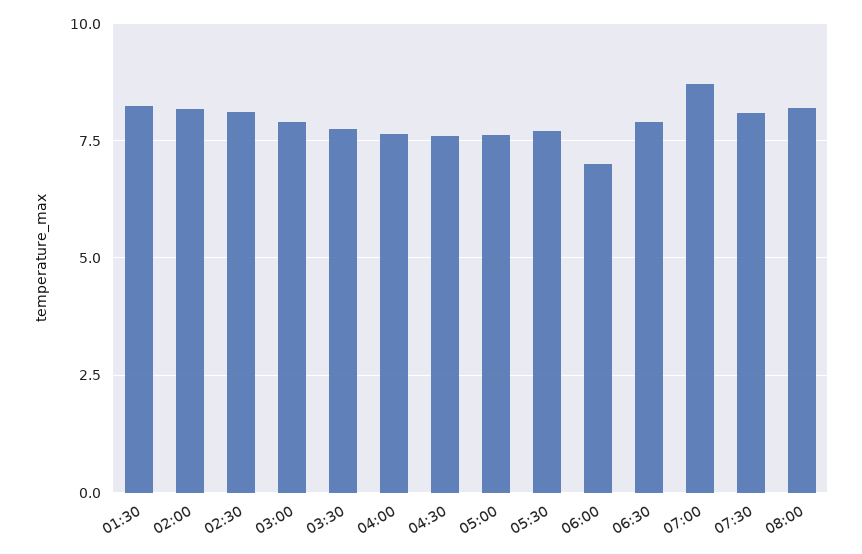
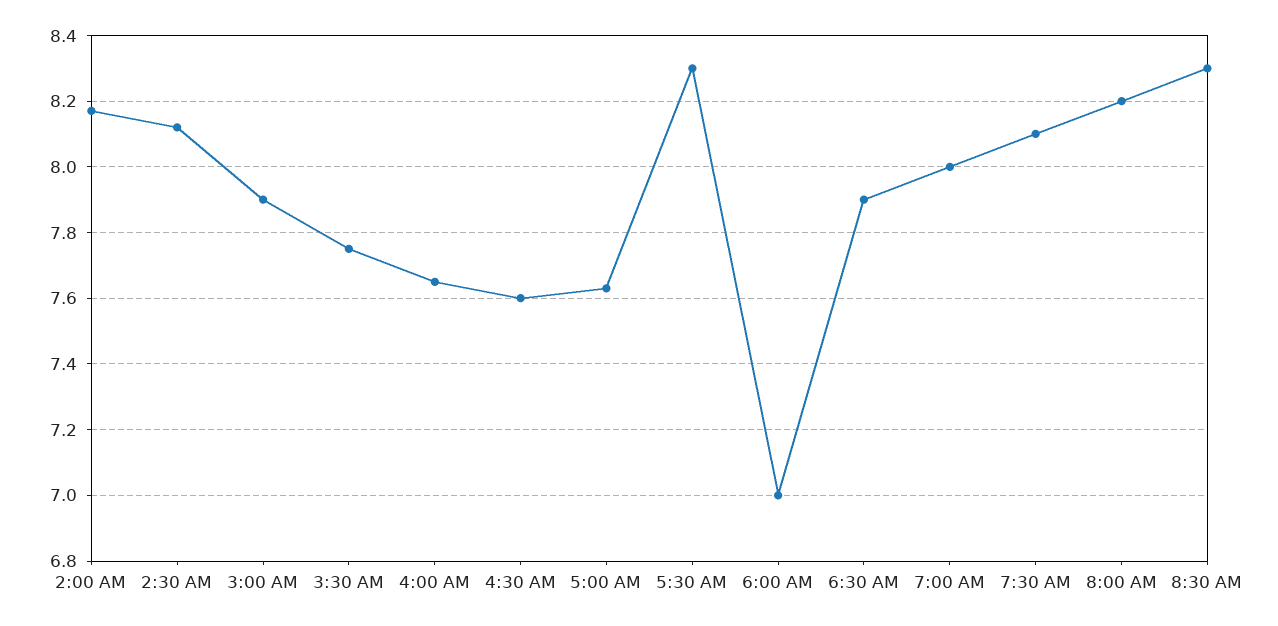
01:30: 8.25 -> none
05:30: 7.75 -> 8.3
07:00: 8.75 -> 8
8:30 AM: none -> 8.3

